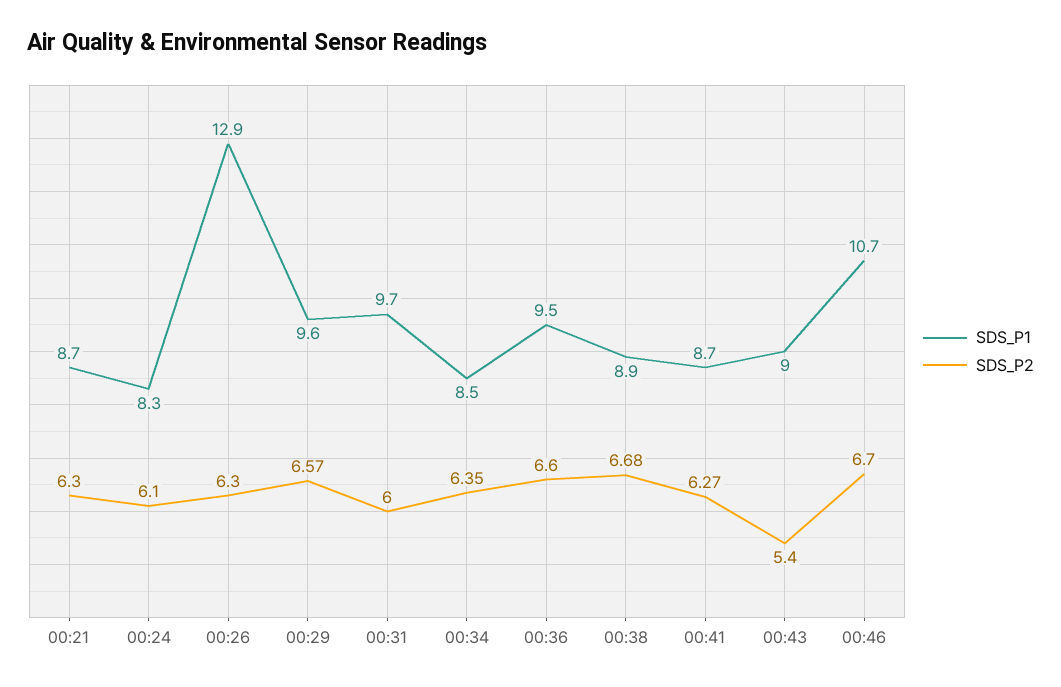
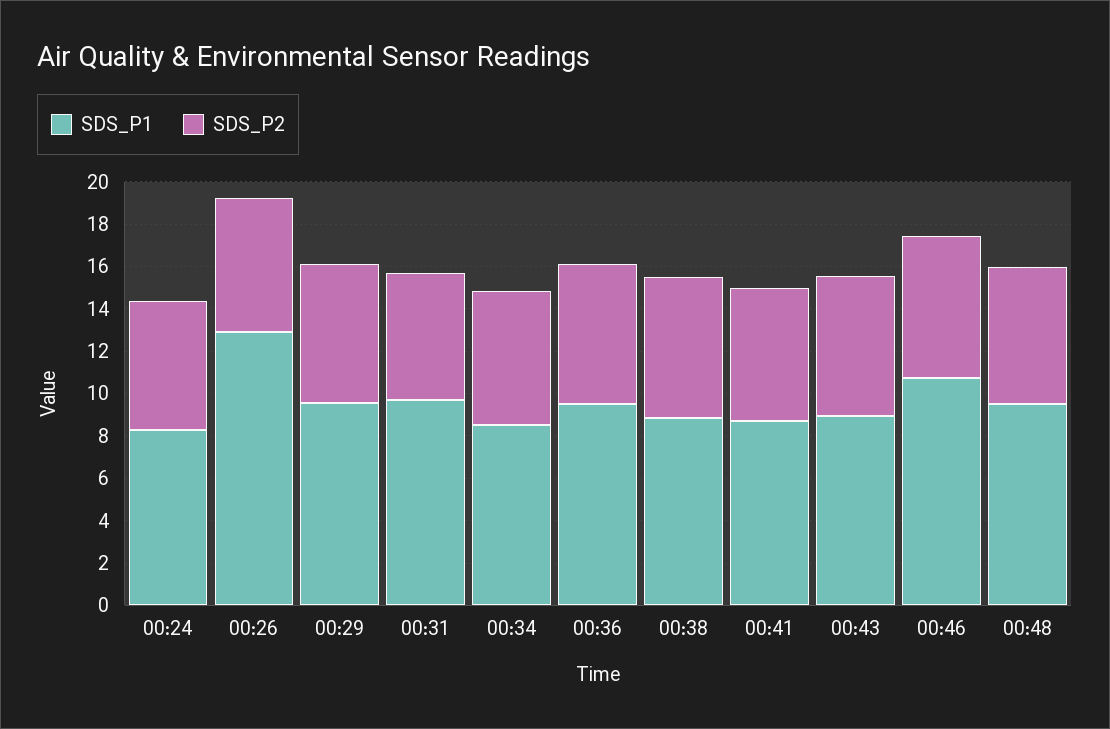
SDS_P1, 00:21: 8.7 -> none
SDS_P2, 00:21: 6.3 -> none
SDS_P2, 00:43: 5.4 -> 6.5
SDS_P1, 00:48: none -> 9.5
SDS_P2, 00:48: none -> 6.5

